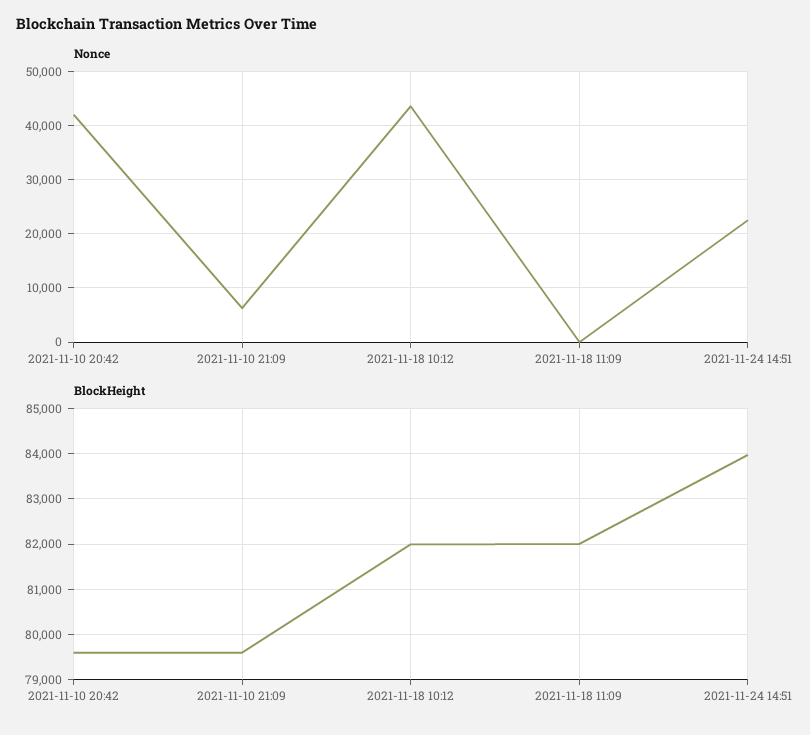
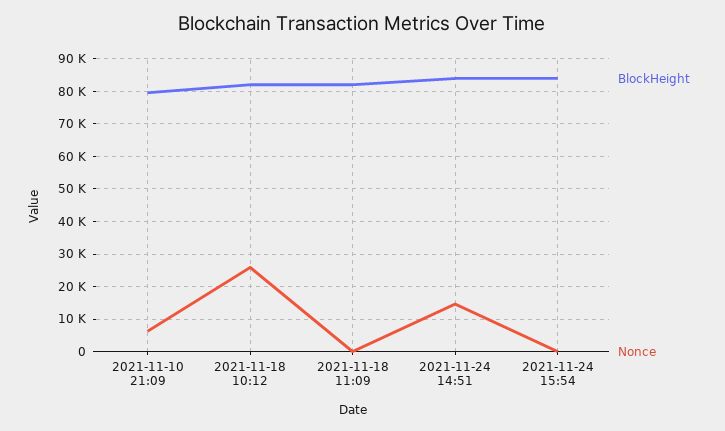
Nonce, 2021-11-10 20:42: 42000 -> none
Nonce, 2021-11-18 10:12: 44000 -> 26000
Nonce, 2021-11-24 14:51: 22000 -> 14000
BlockHeight, 2021-11-10 20:42: 79600 -> none
BlockHeight, 2021-11-24 15:54: none -> 84000
Nonce, 2021-11-24 15:54: none -> 0

